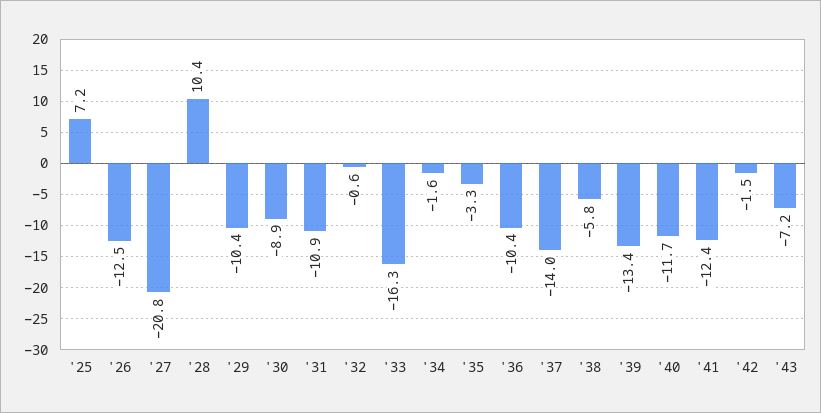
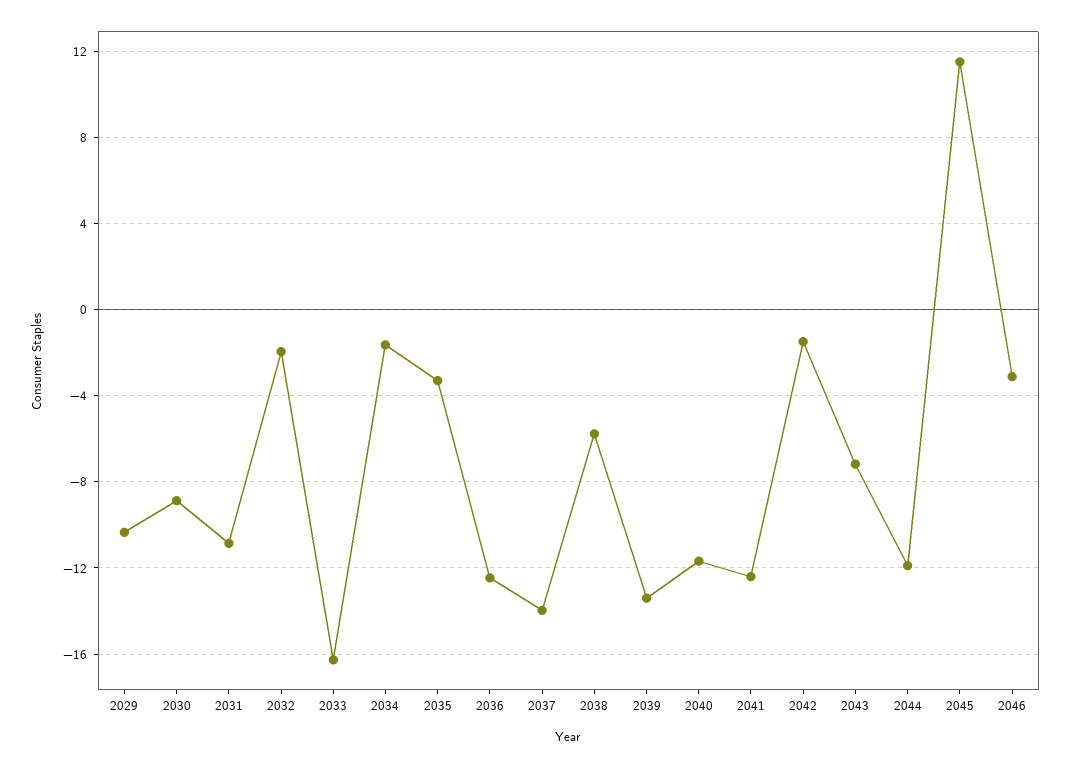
'25: 7.2 -> none
'26: -12.5 -> none
'27: -20.8 -> none
'28: 10.4 -> none
'32: -0.6 -> -2
'36: -10.4 -> -12.5
2044: none -> -12
2045: none -> 11.5
2046: none -> -3

